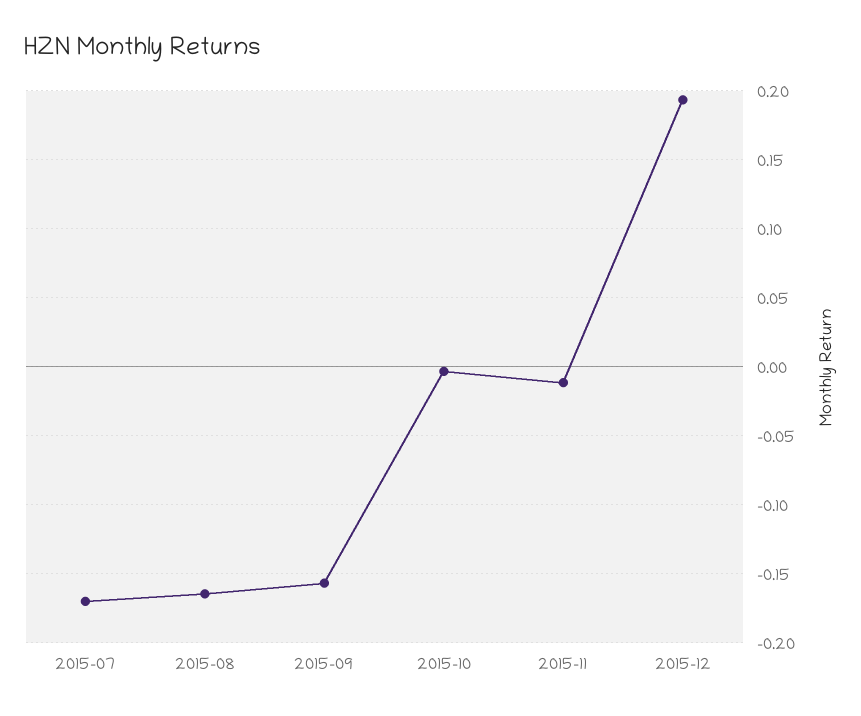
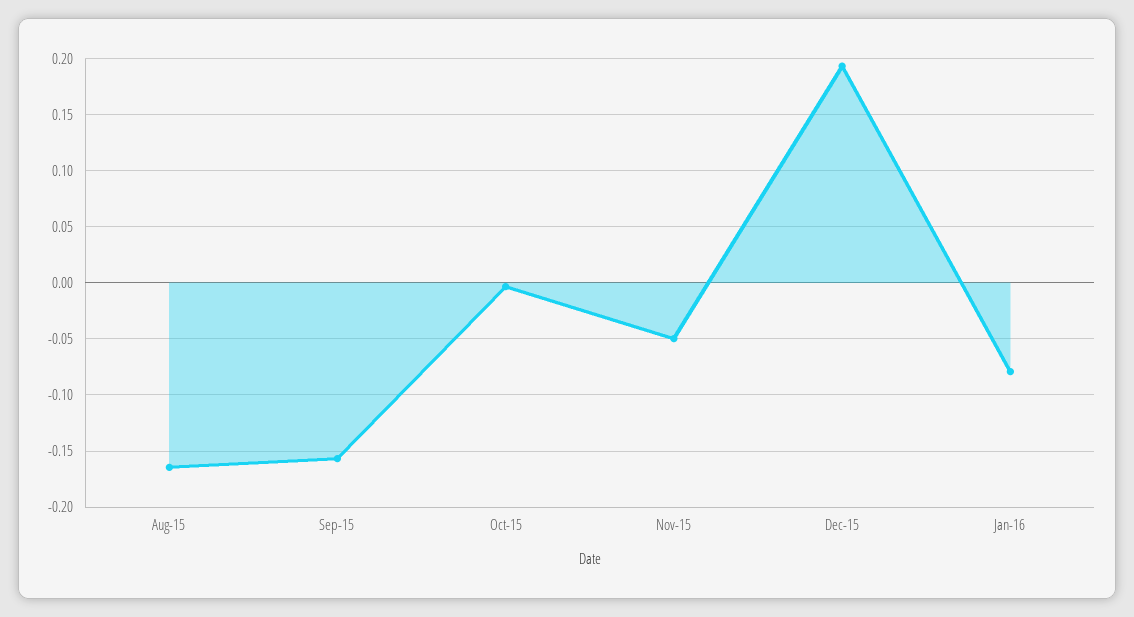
2015-07: -0.17 -> none
2015-11: -0.01 -> -0.05
Jan-16: none -> -0.08

